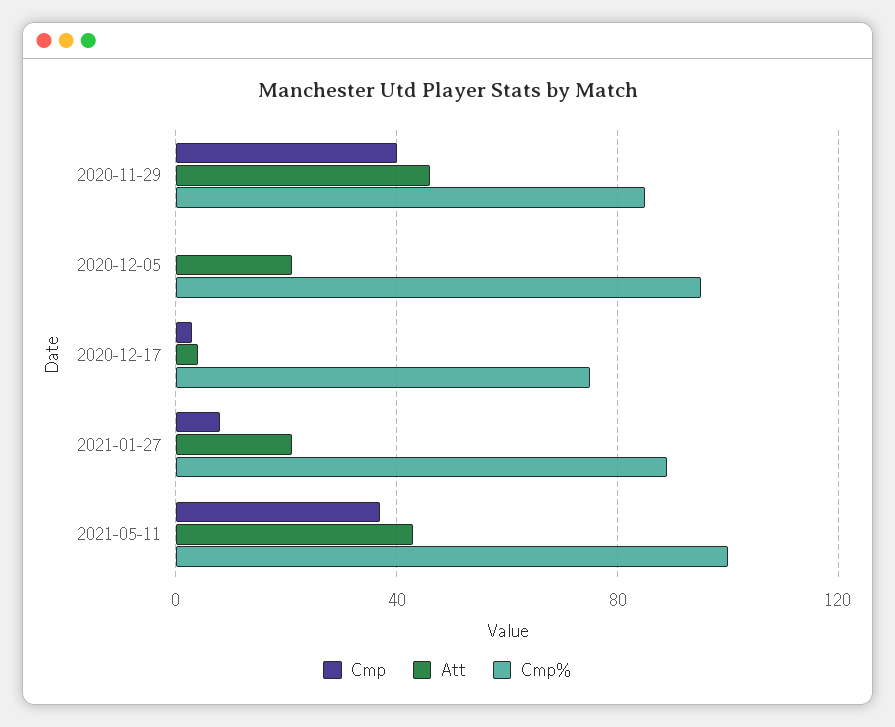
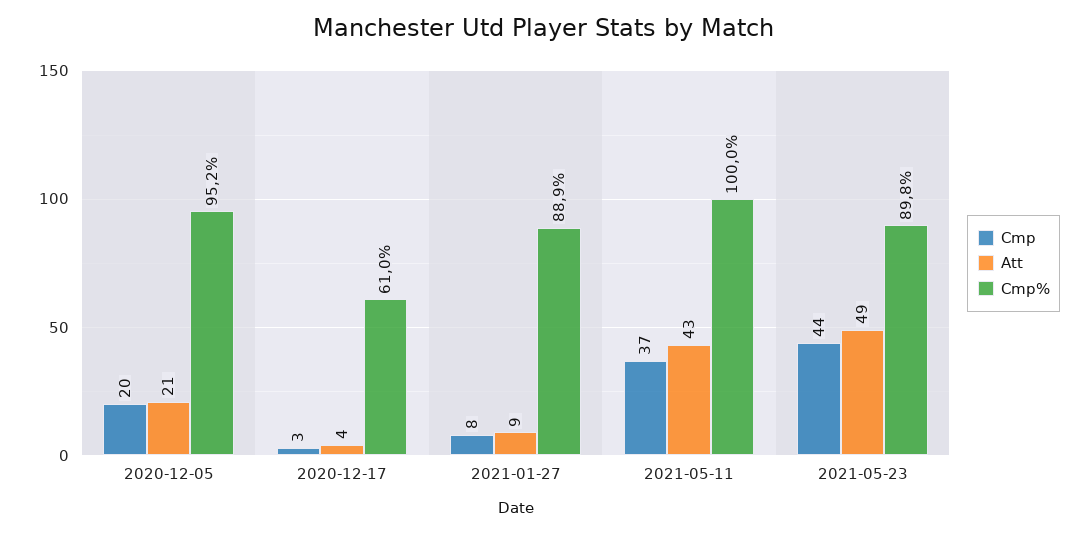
Cmp, 2020-11-29: 40 -> none
Att, 2020-11-29: 45 -> none
Cmp%, 2020-11-29: 85 -> none
Cmp, 2020-12-05: 0 -> 20
Cmp%, 2020-12-17: 75 -> 61
Att, 2021-01-27: 20 -> 9
Cmp, 2021-05-23: none -> 44
Att, 2021-05-23: none -> 49
Cmp%, 2021-05-23: none -> 89.8

